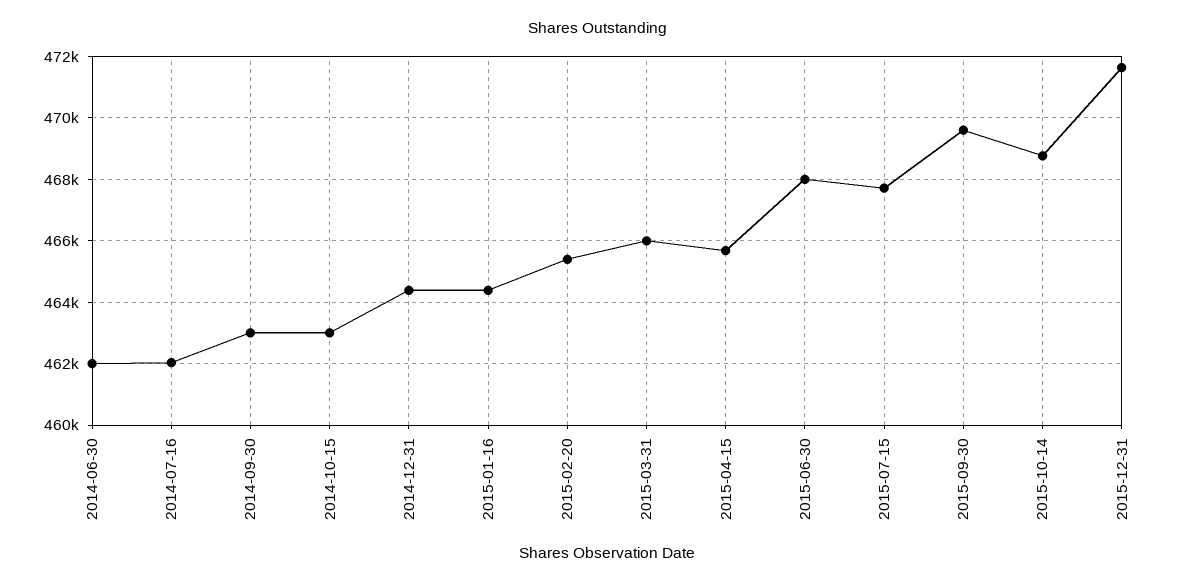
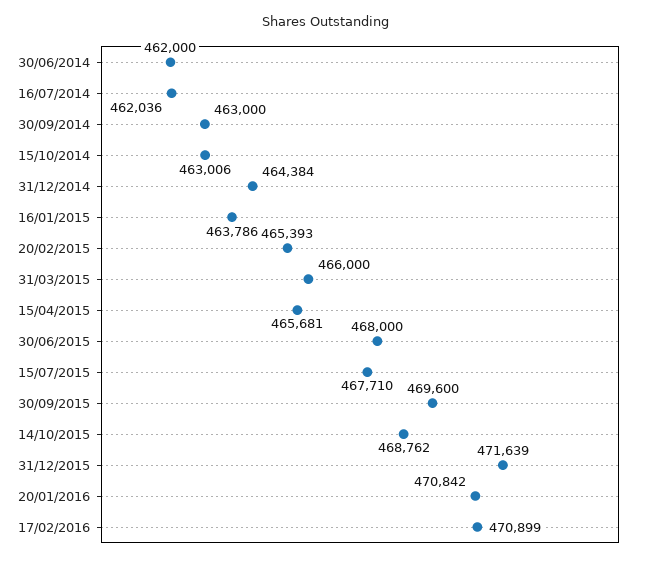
2015-01-16: 464400 -> 463786
20/01/2016: none -> 470842
17/02/2016: none -> 470899

